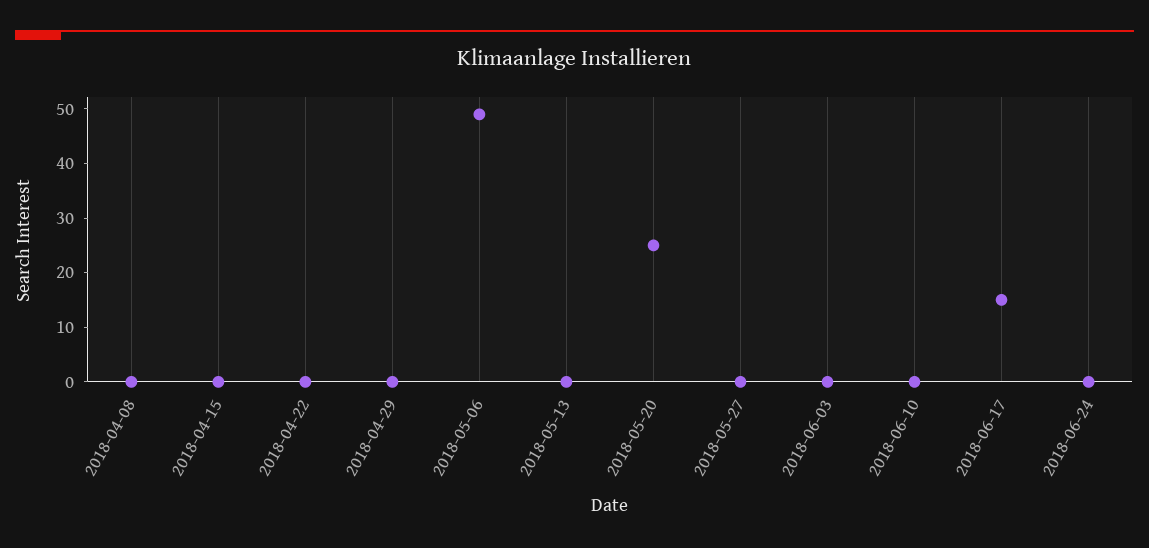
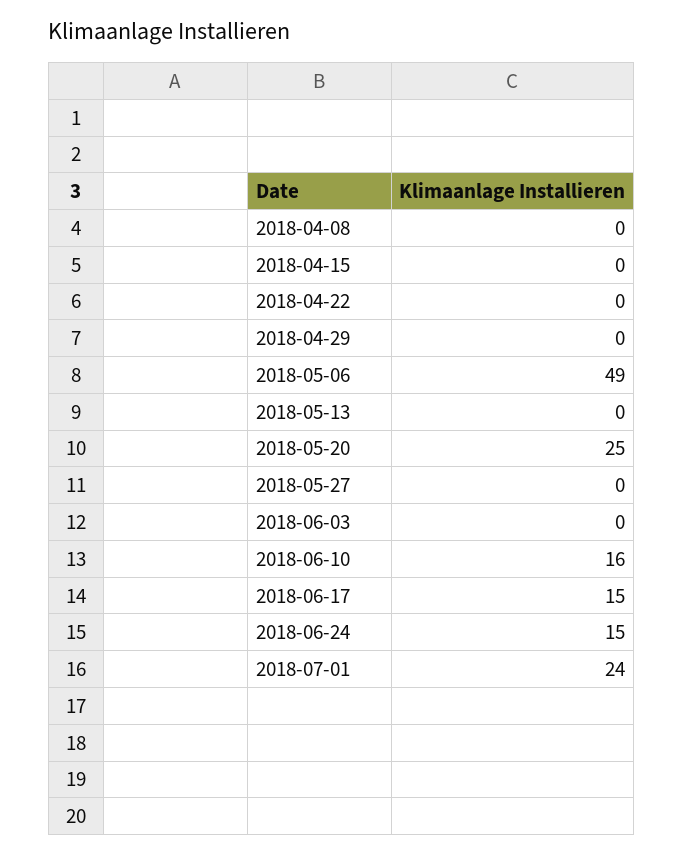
2018-06-10: 0 -> 16
2018-06-24: 0 -> 15
2018-07-01: none -> 24

